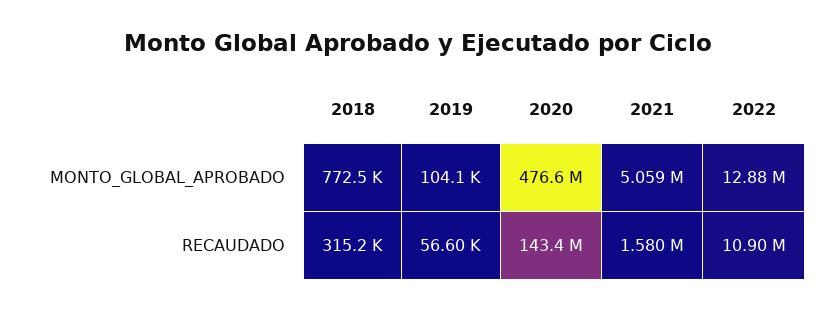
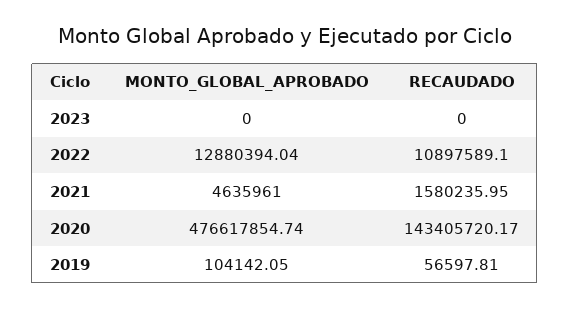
2018, MONTO_GLOBAL_APROBADO: 772500 -> none
2021, MONTO_GLOBAL_APROBADO: 5059000 -> 4635961
2018, RECAUDADO: 315200 -> none
2023, MONTO_GLOBAL_APROBADO: none -> 0
2023, RECAUDADO: none -> 0

